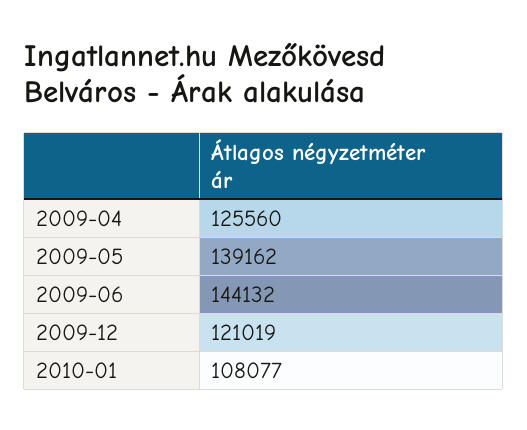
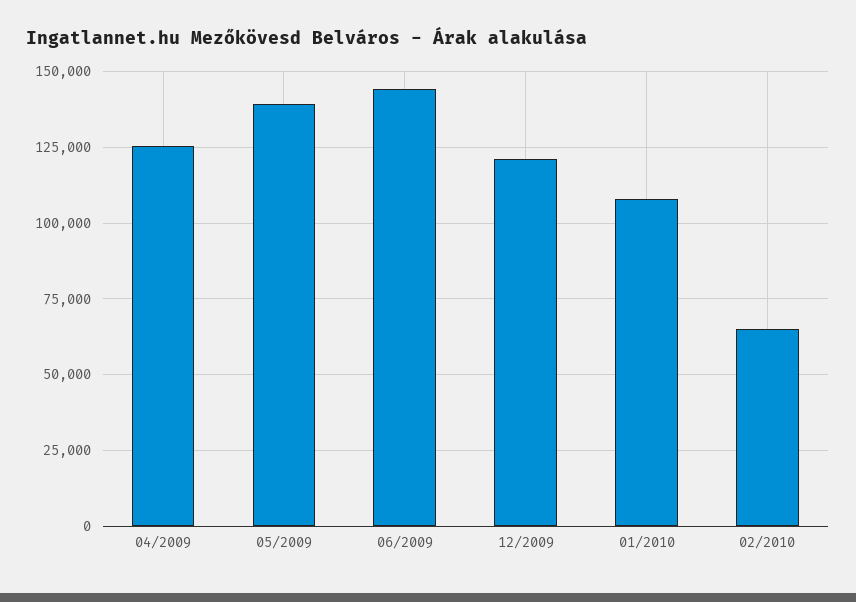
02/2010: none -> 65000

